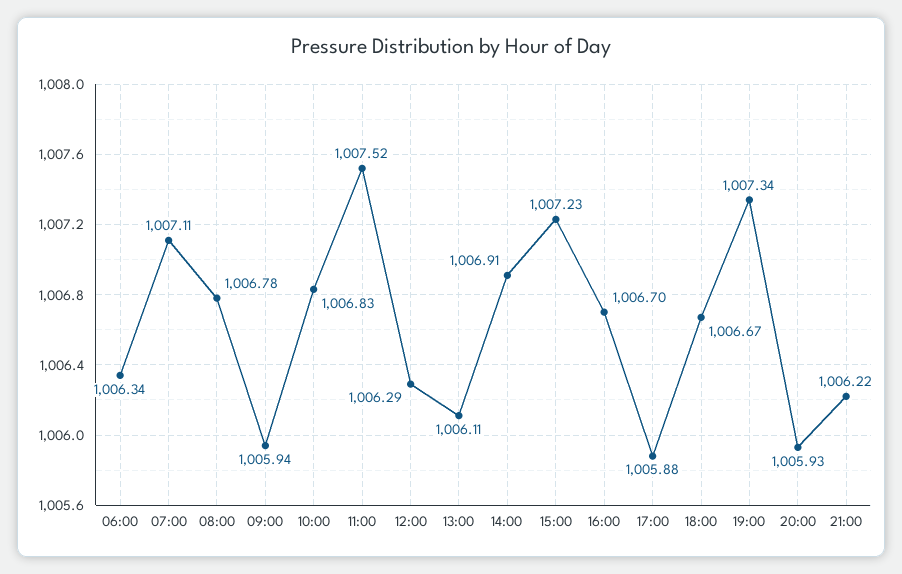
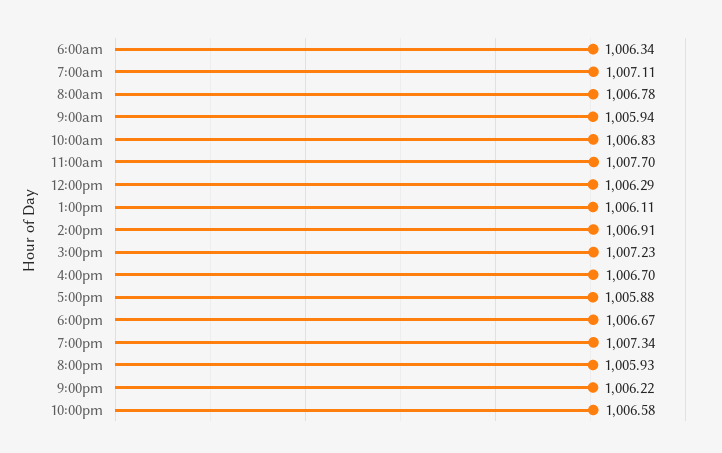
11:00: 1007.52 -> 1007.7
10:00pm: none -> 1006.58

